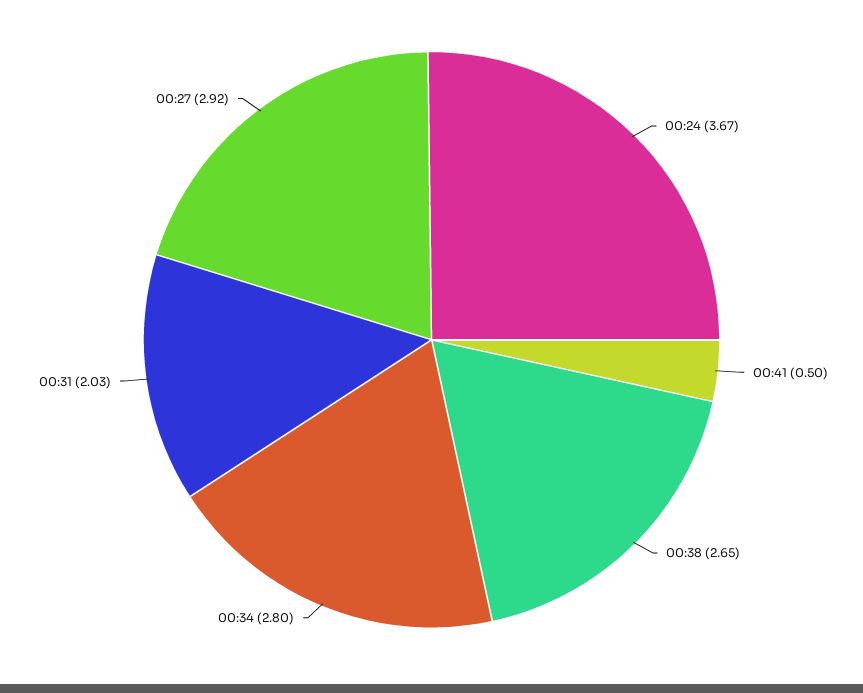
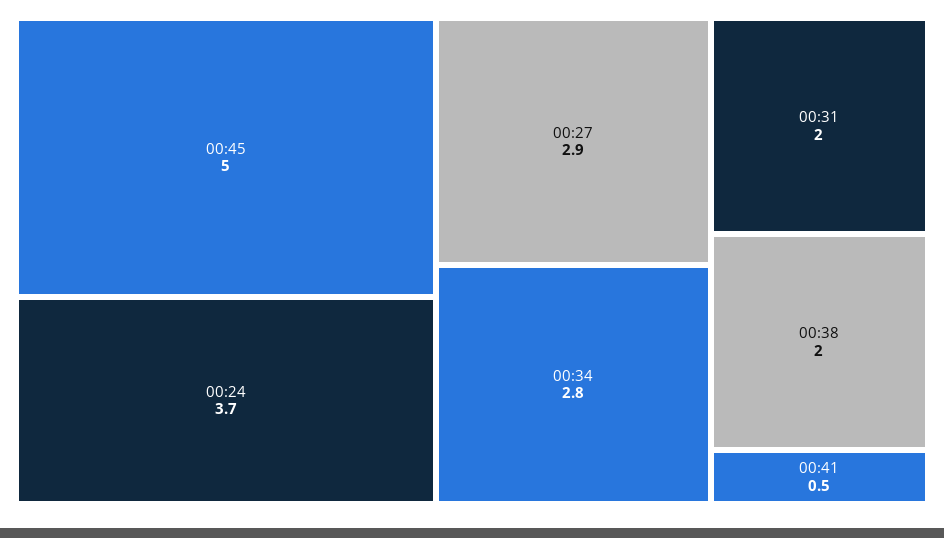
00:38: 2.65 -> 2
00:45: none -> 5

